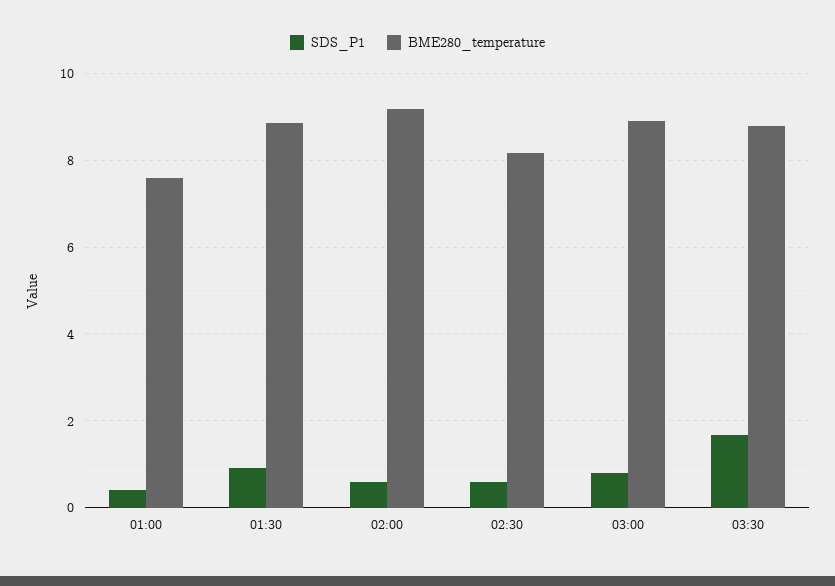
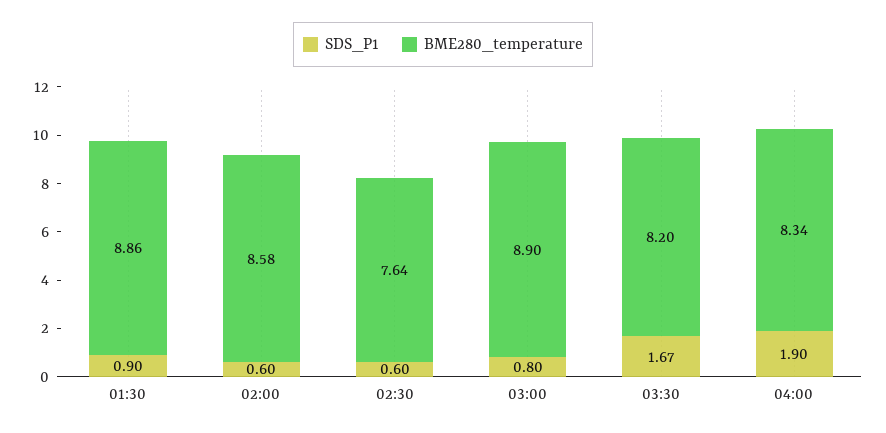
SDS_P1, 01:00: 0.4 -> none
BME280_temperature, 01:00: 7.6 -> none
BME280_temperature, 02:00: 9.2 -> 8.58
BME280_temperature, 02:30: 8.2 -> 7.64
BME280_temperature, 03:30: 8.8 -> 8.2
SDS_P1, 04:00: none -> 1.9
BME280_temperature, 04:00: none -> 8.34

